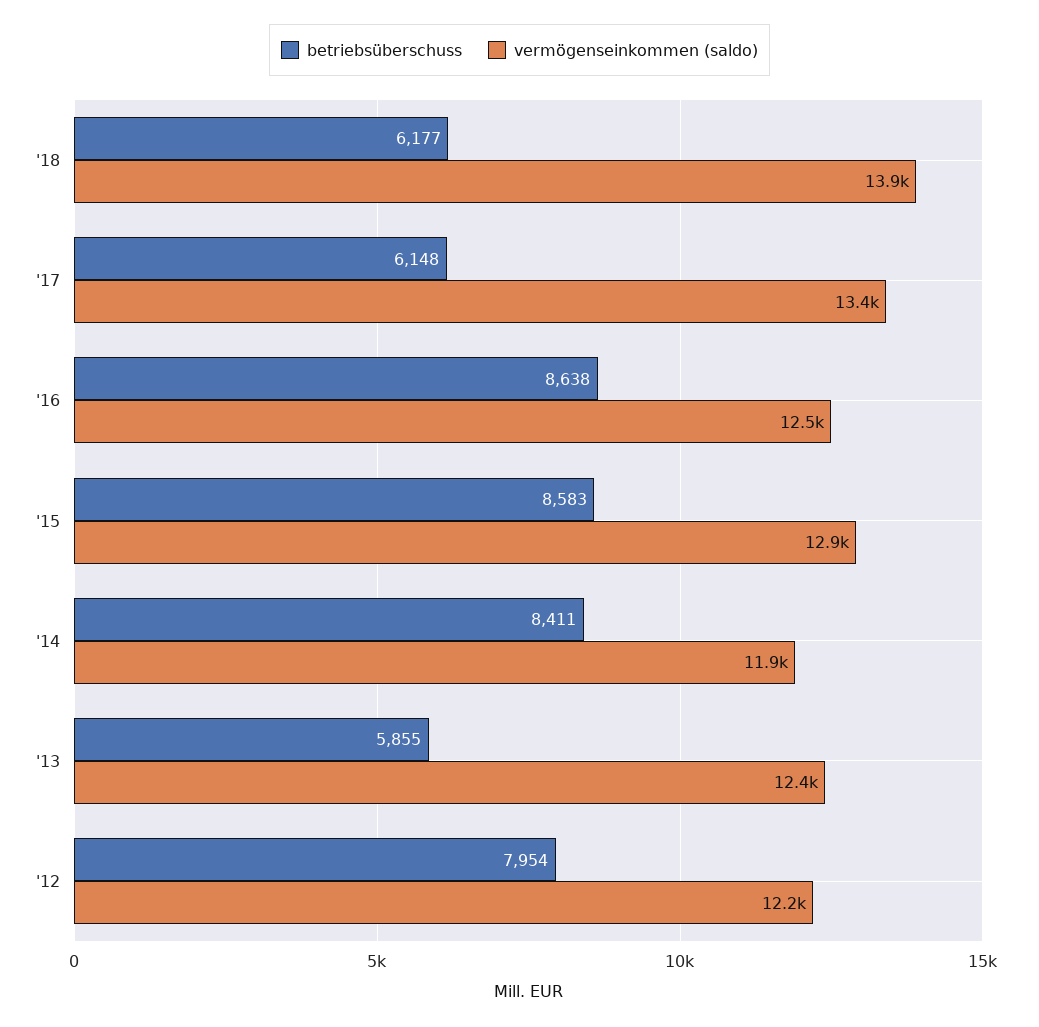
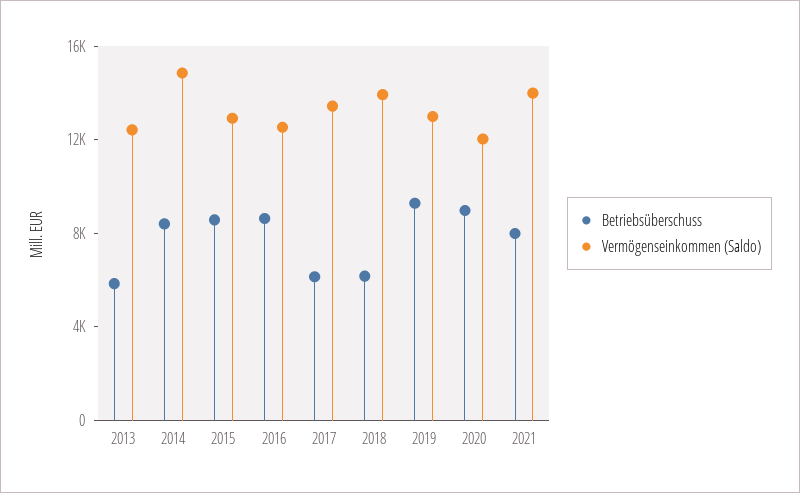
vermögenseinkommen (saldo), '14: 11900 -> 15000
betriebsüberschuss, '12: 7954 -> none
vermögenseinkommen (saldo), '12: 12200 -> none
betriebsüberschuss, 2019: none -> 9000
vermögenseinkommen (saldo), 2019: none -> 13000
betriebsüberschuss, 2020: none -> 9000
vermögenseinkommen (saldo), 2020: none -> 12000
betriebsüberschuss, 2021: none -> 8000
vermögenseinkommen (saldo), 2021: none -> 14000

